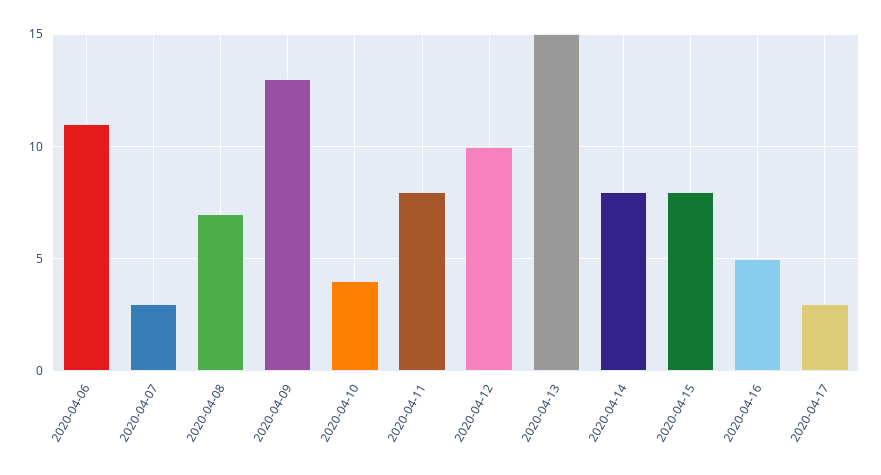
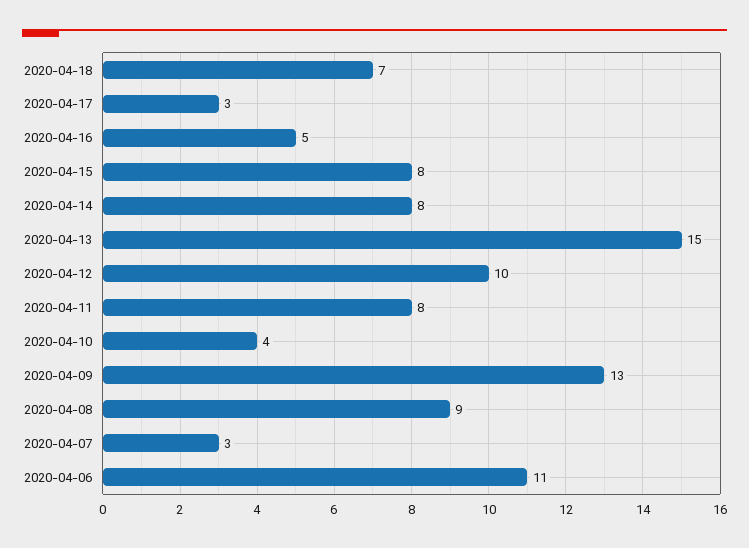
2020-04-08: 7 -> 9
2020-04-18: none -> 7

